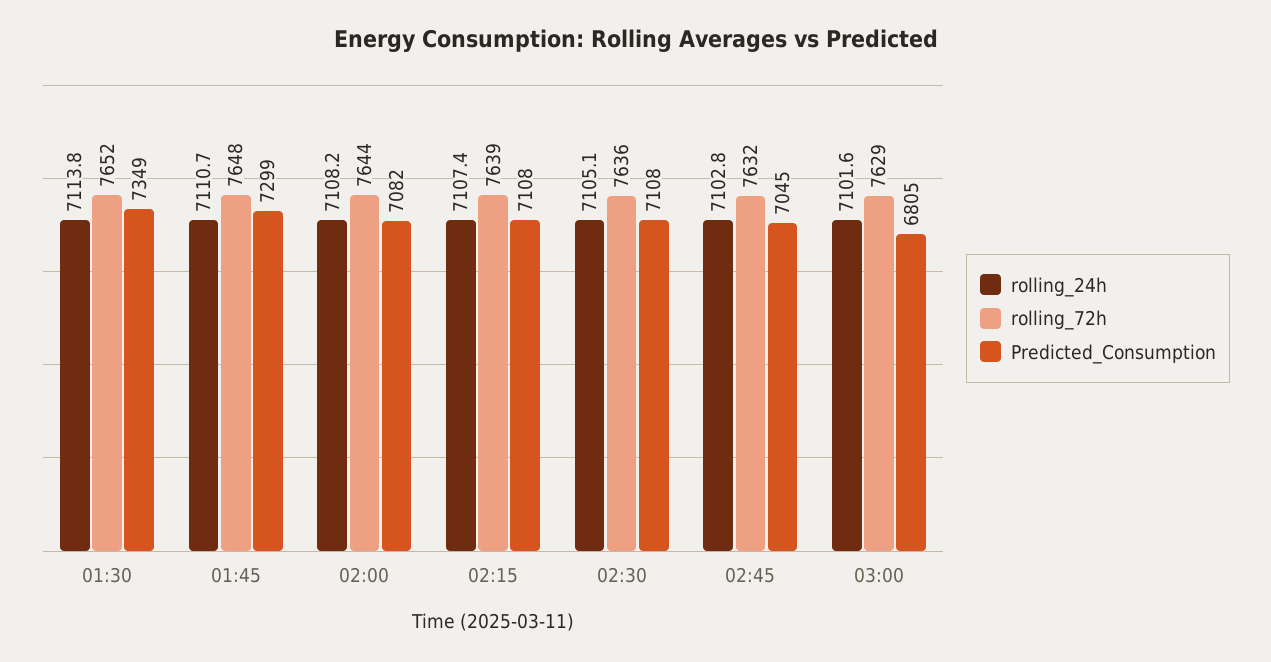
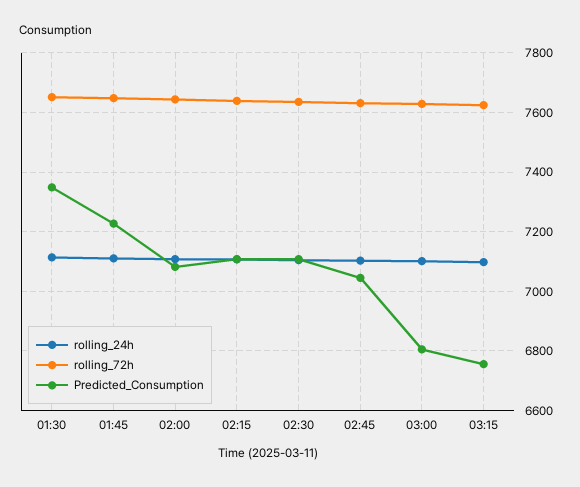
Predicted_Consumption, 01:45: 7299 -> 7225
rolling_24h, 03:15: none -> 7100
rolling_72h, 03:15: none -> 7625
Predicted_Consumption, 03:15: none -> 6750

